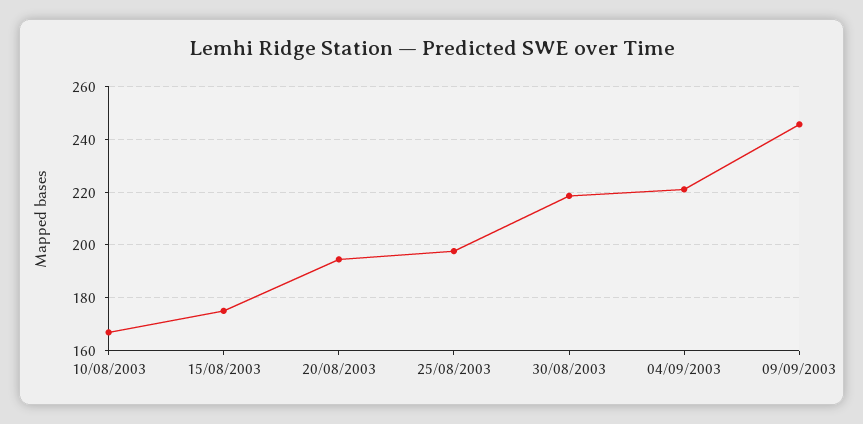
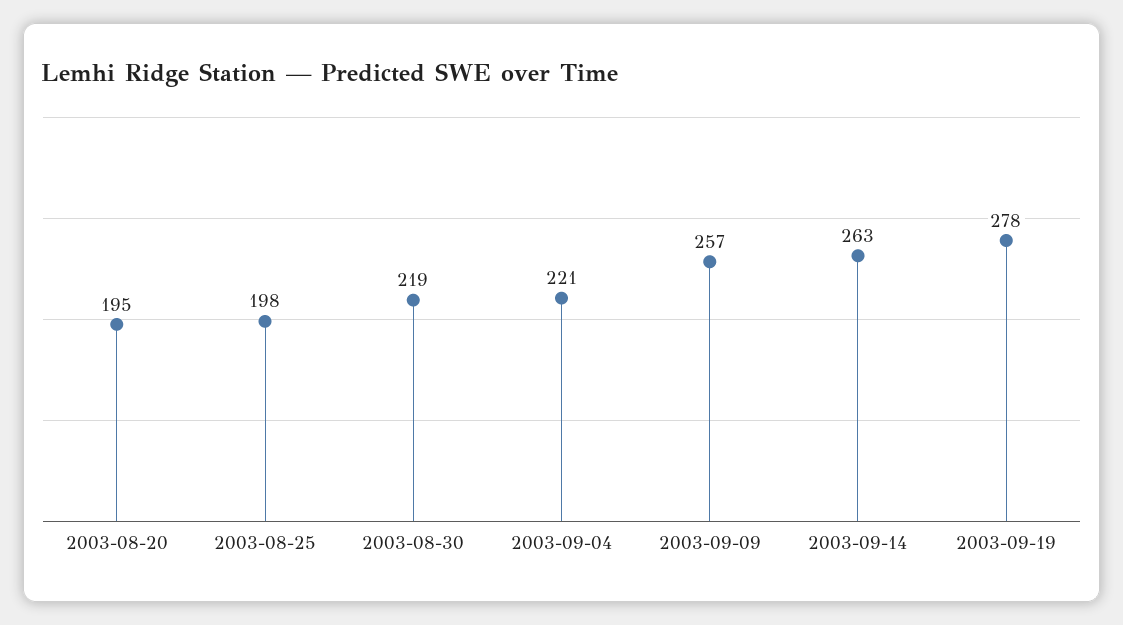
10/08/2003: 167.5 -> none
15/08/2003: 175 -> none
09/09/2003: 245 -> 257
2003-09-14: none -> 263
2003-09-19: none -> 278

